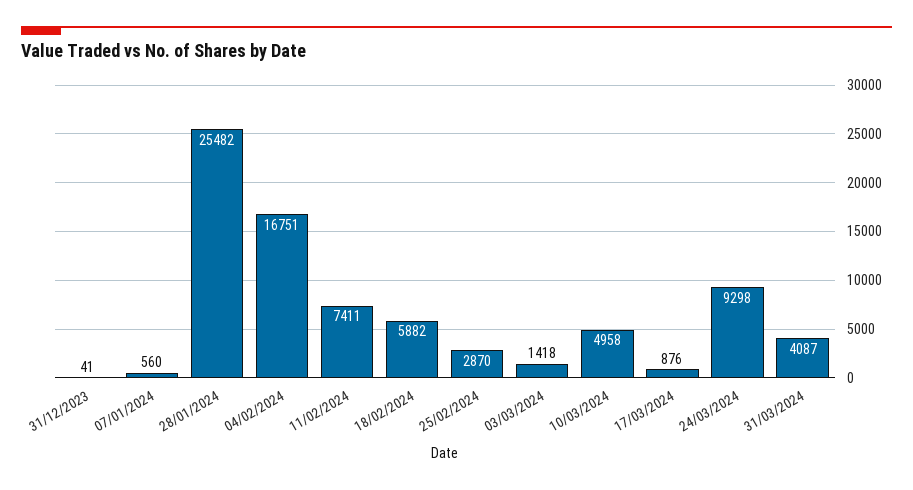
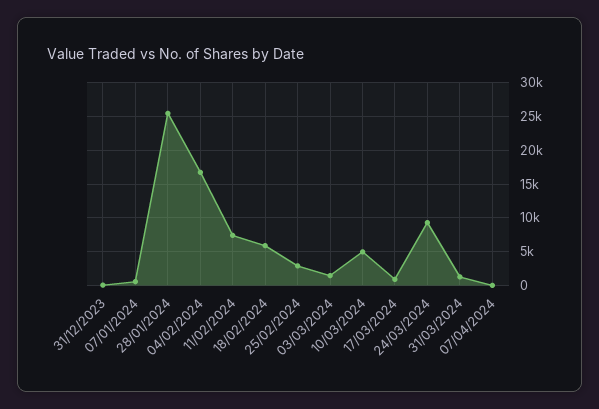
31/03/2024: 4087 -> 1000
07/04/2024: none -> 0

